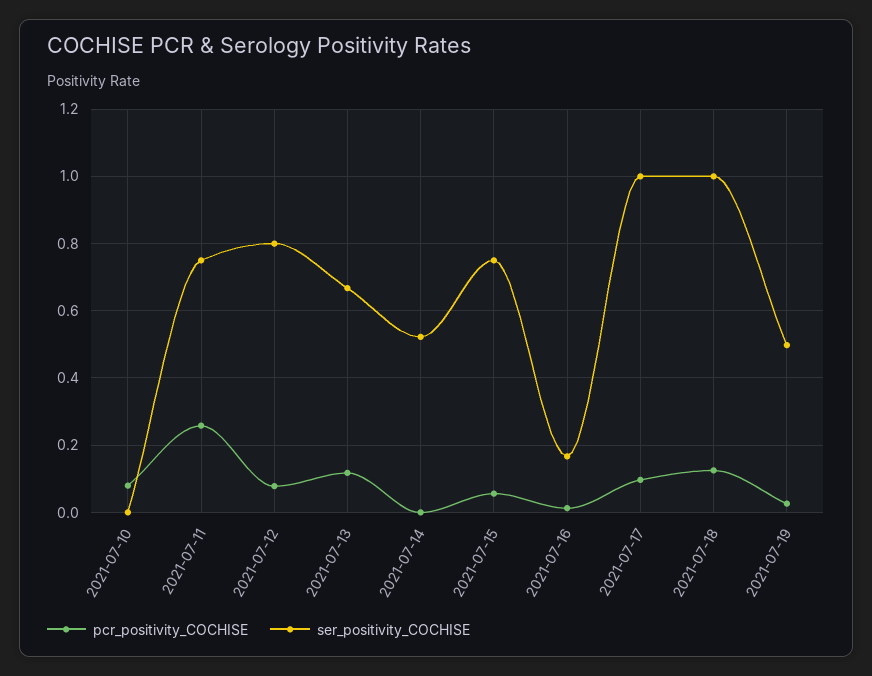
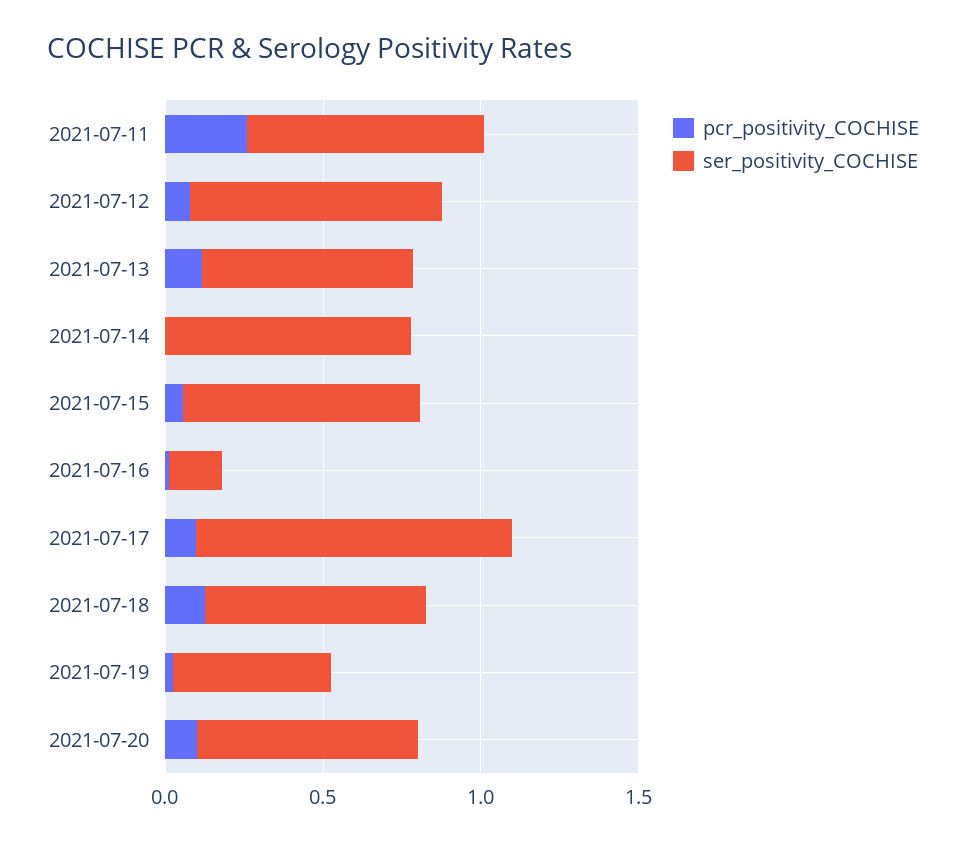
pcr_positivity_COCHISE, 2021-07-10: 0.08 -> none
ser_positivity_COCHISE, 2021-07-10: 0 -> none
ser_positivity_COCHISE, 2021-07-14: 0.52 -> 0.8
ser_positivity_COCHISE, 2021-07-18: 1 -> 0.7
pcr_positivity_COCHISE, 2021-07-20: none -> 0.1
ser_positivity_COCHISE, 2021-07-20: none -> 0.7

